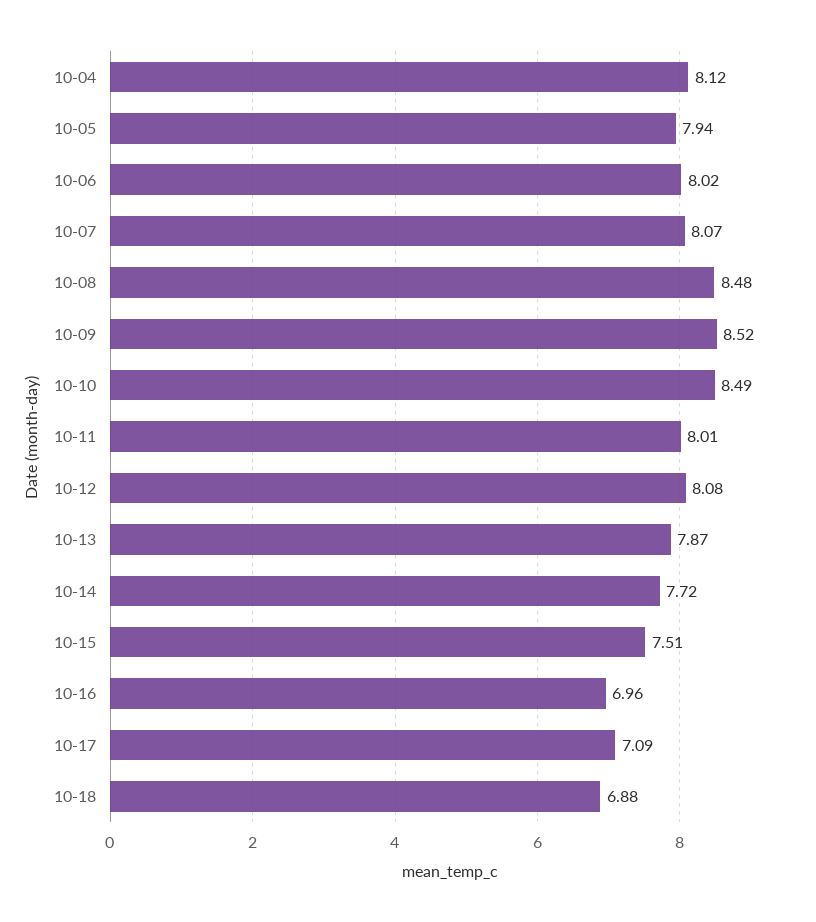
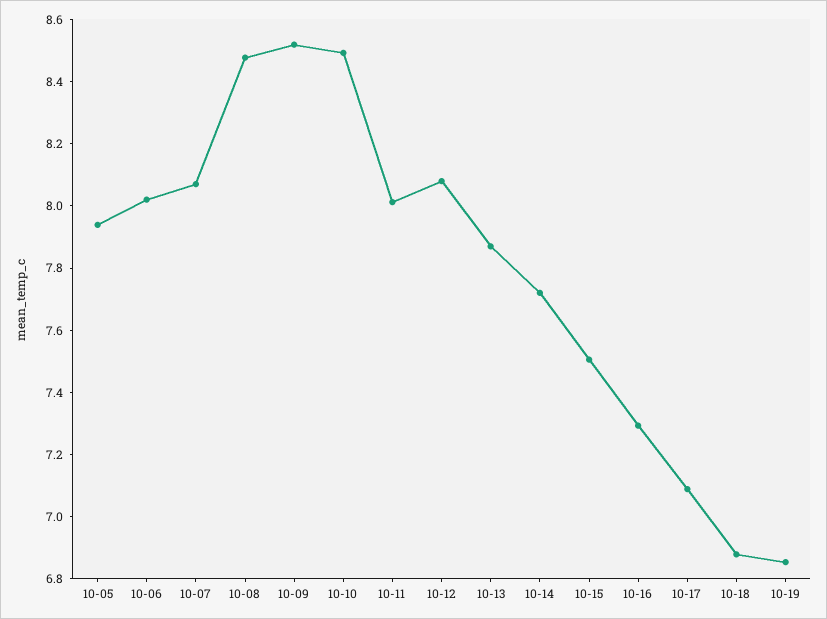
10-04: 8.12 -> none
10-16: 6.96 -> 7.3
10-19: none -> 6.85

